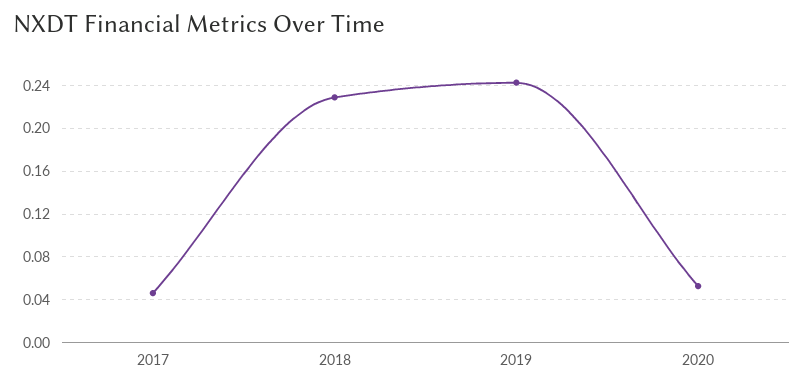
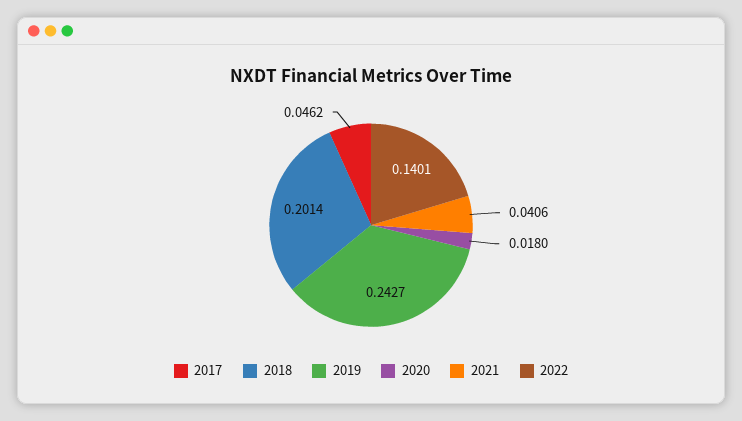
2018: 0.23 -> 0.2014
2020: 0.05 -> 0.018
2021: none -> 0.0406
2022: none -> 0.1401

